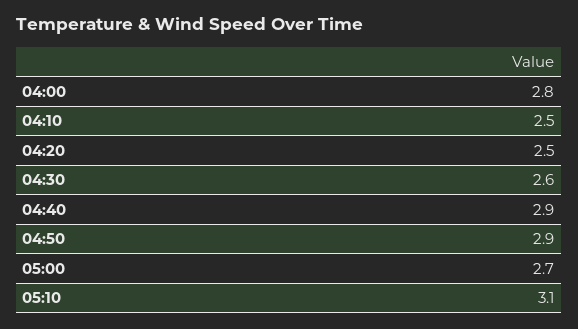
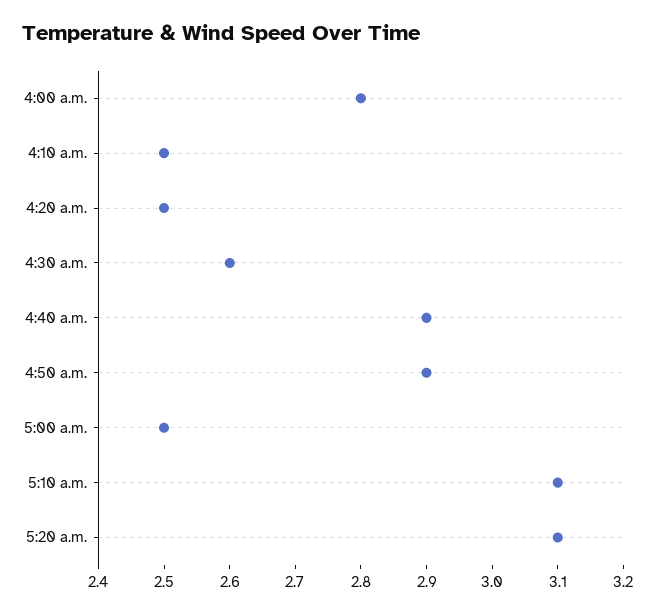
05:00: 2.7 -> 2.5
5:20 a.m.: none -> 3.1

